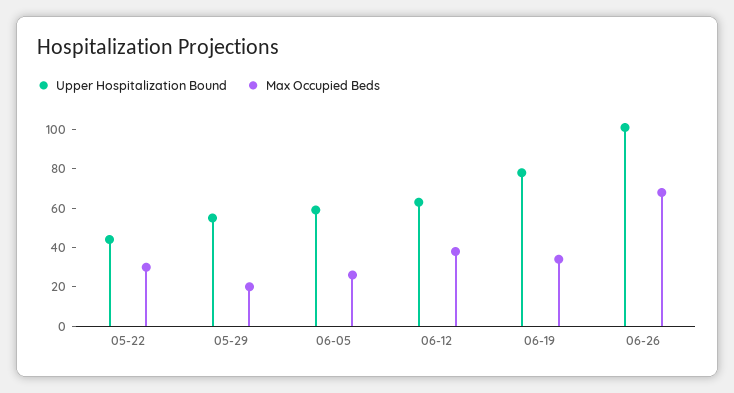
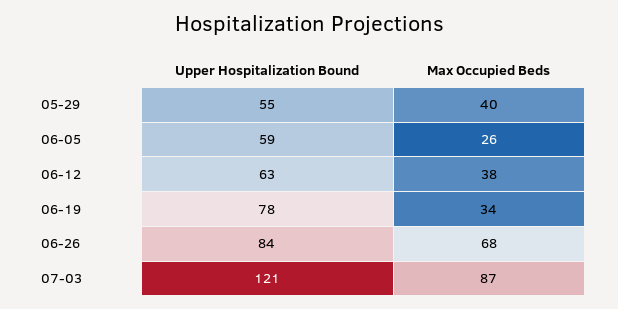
Upper Hospitalization Bound, 05-22: 45 -> none
Max Occupied Beds, 05-22: 30 -> none
Max Occupied Beds, 05-29: 20 -> 40
Upper Hospitalization Bound, 06-26: 100 -> 84
Upper Hospitalization Bound, 07-03: none -> 121
Max Occupied Beds, 07-03: none -> 87

